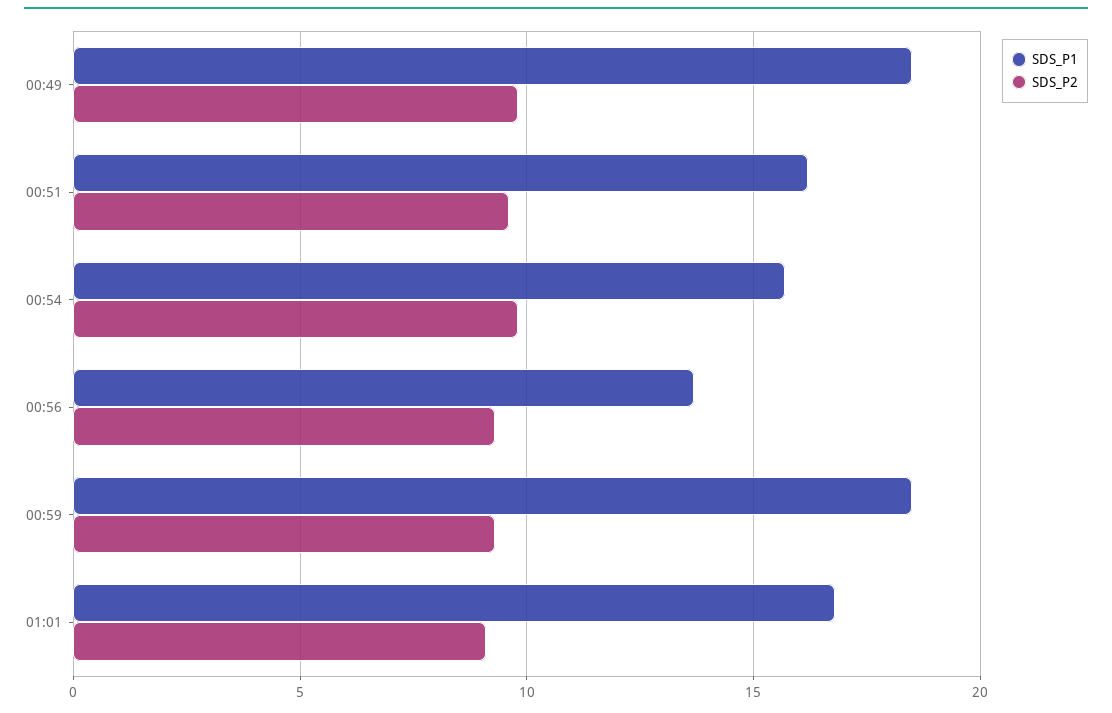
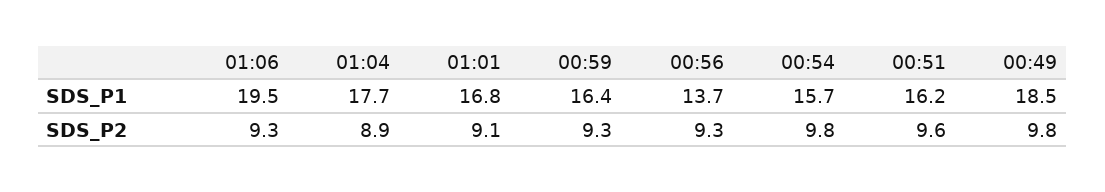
SDS_P1, 00:59: 18.5 -> 16.4
SDS_P1, 01:06: none -> 19.5
SDS_P1, 01:04: none -> 17.7
SDS_P2, 01:06: none -> 9.3
SDS_P2, 01:04: none -> 8.9

